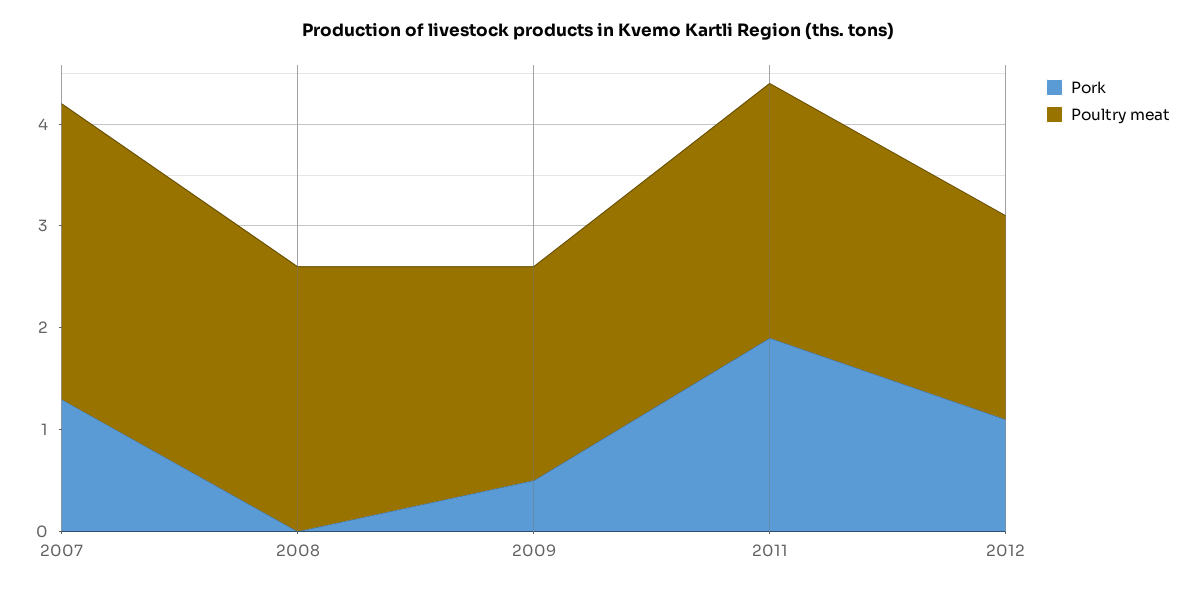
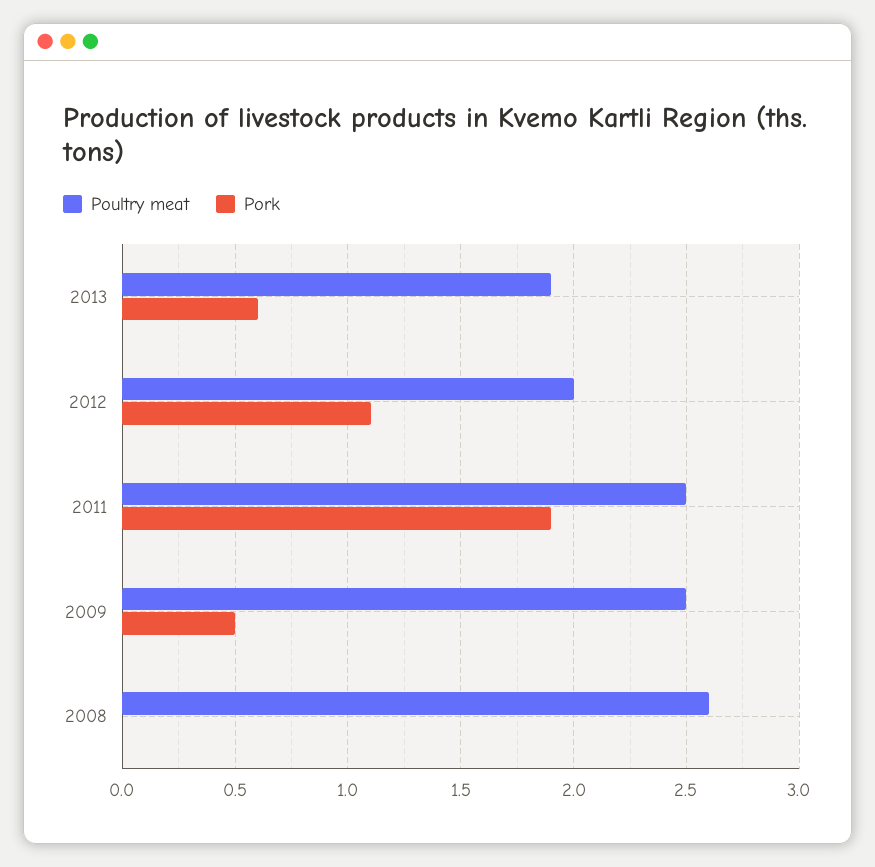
Pork, 2007: 1.3 -> none
Poultry meat, 2007: 2.9 -> none
Poultry meat, 2009: 2.1 -> 2.5
Poultry meat, 2013: none -> 1.9
Pork, 2013: none -> 0.6

